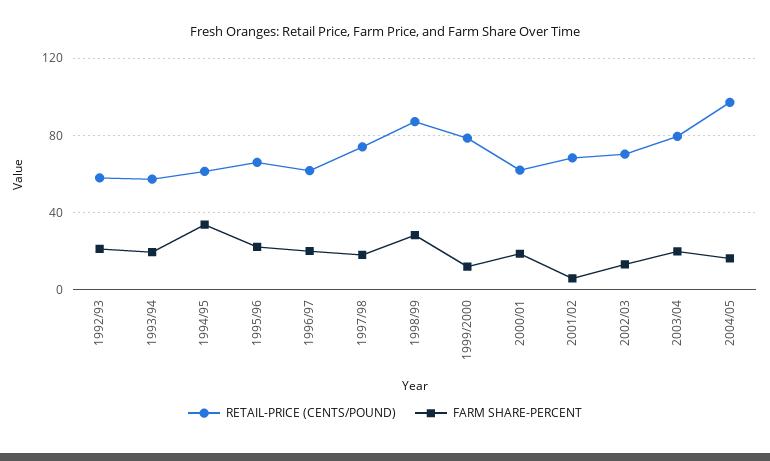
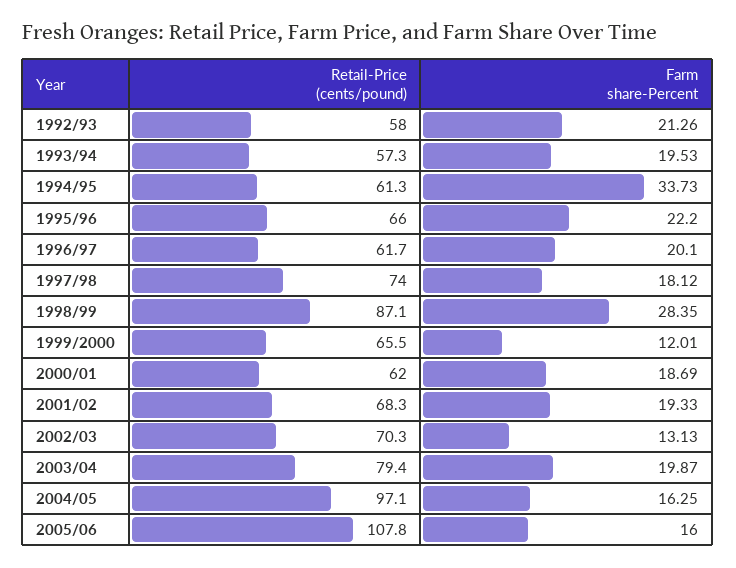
RETAIL-PRICE (CENTS/POUND), 1999/2000: 80 -> 65.5
FARM SHARE-PERCENT, 2001/02: 5 -> 19.33
RETAIL-PRICE (CENTS/POUND), 2005/06: none -> 107.8
FARM SHARE-PERCENT, 2005/06: none -> 16

